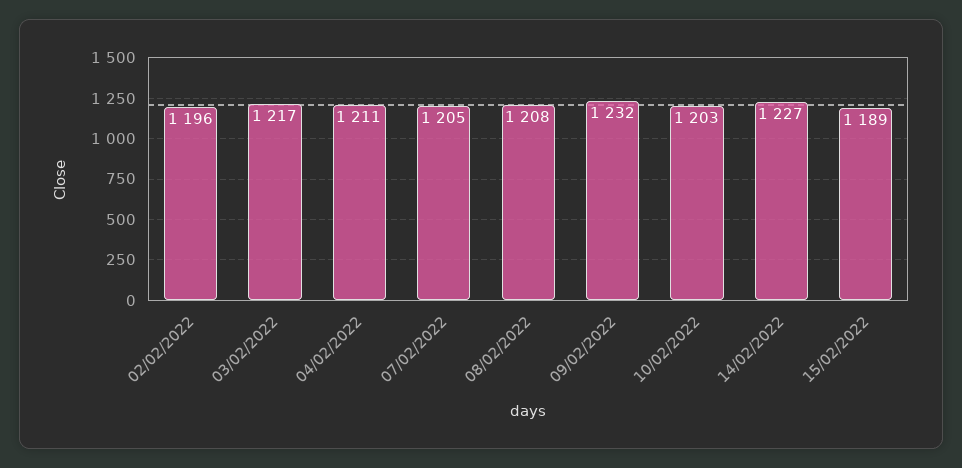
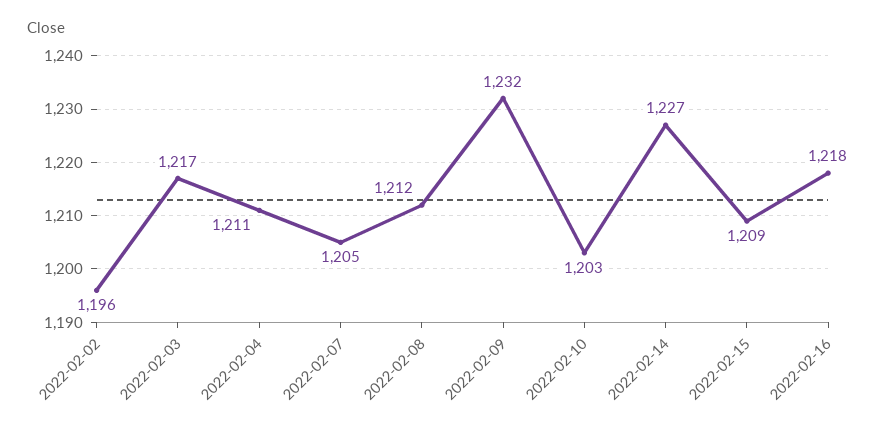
08/02/2022: 1208 -> 1212
15/02/2022: 1189 -> 1209
2022-02-16: none -> 1218

